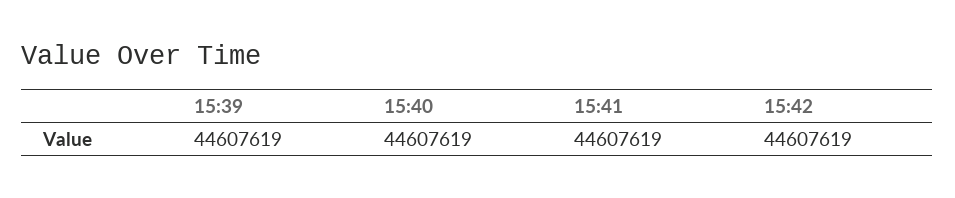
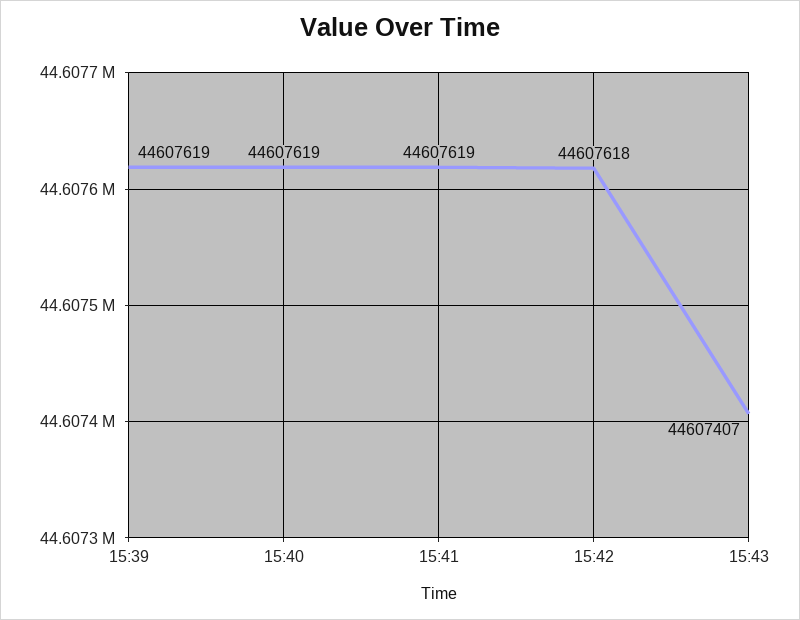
15:42: 44607619 -> 44607618
15:43: none -> 44607407

